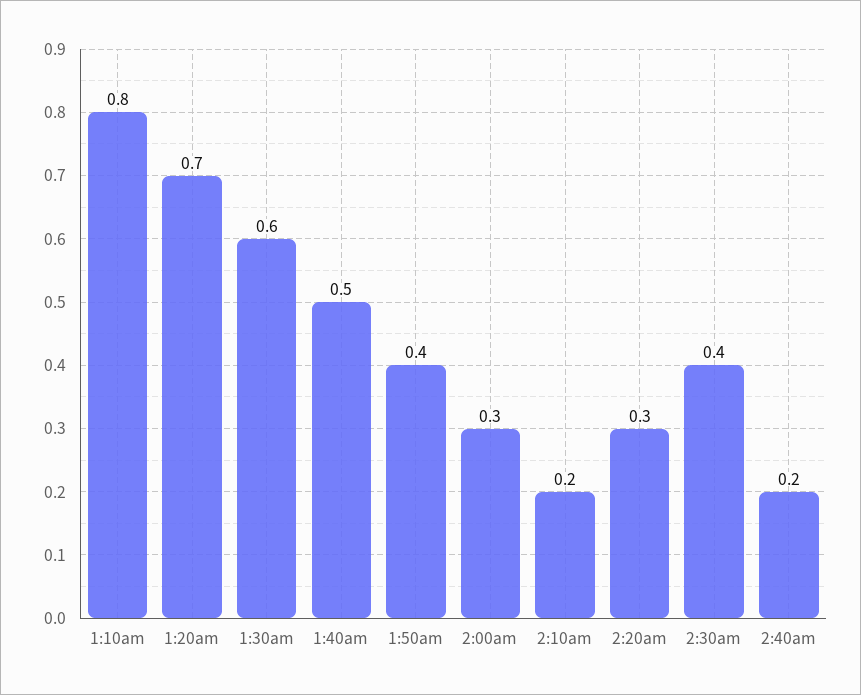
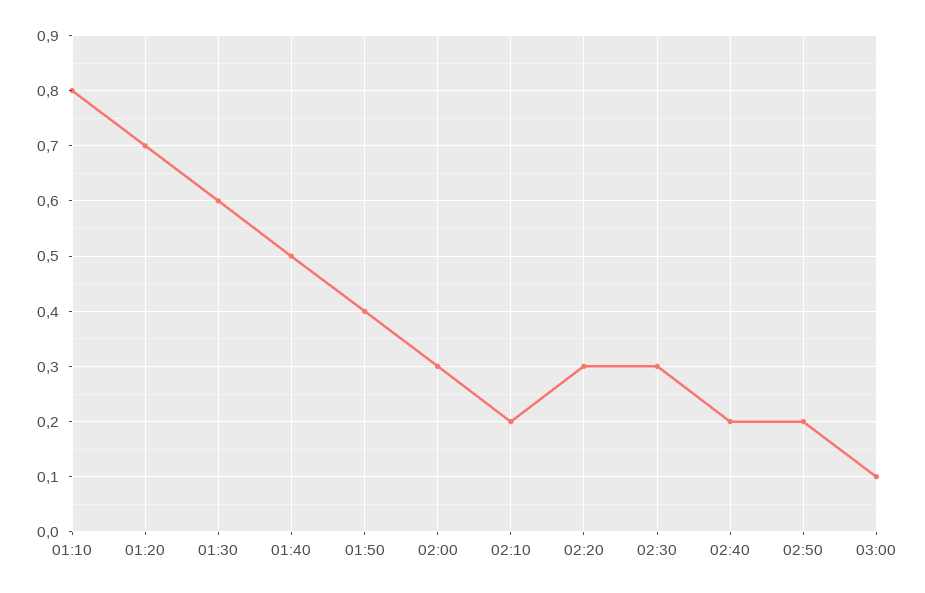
2:30am: 0.4 -> 0.3
02:50: none -> 0.2
03:00: none -> 0.1

